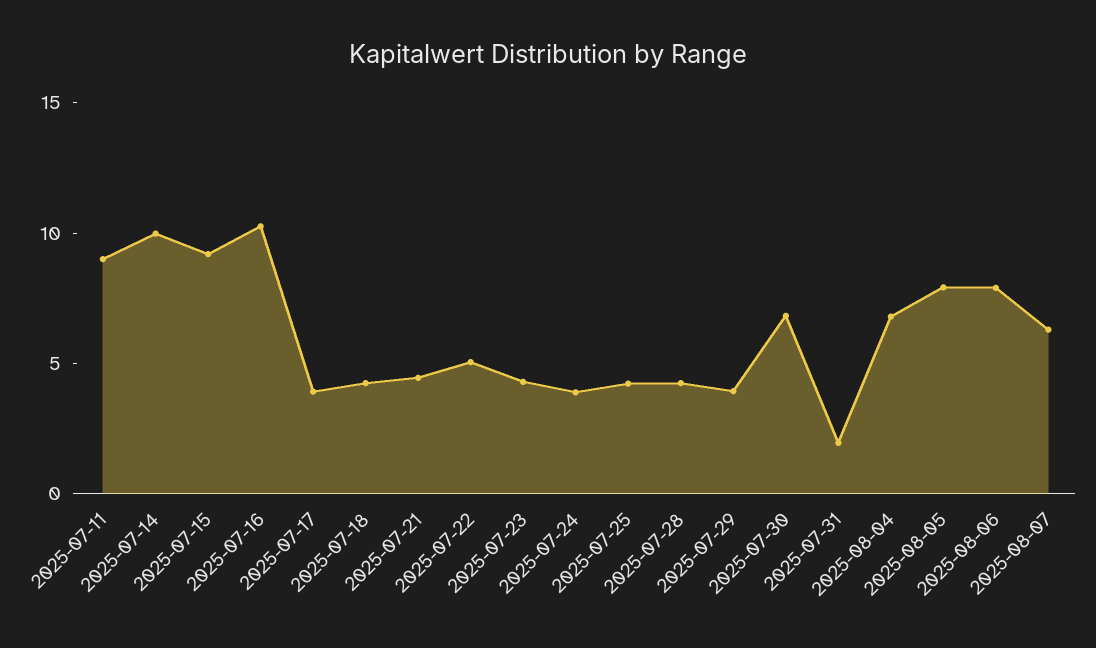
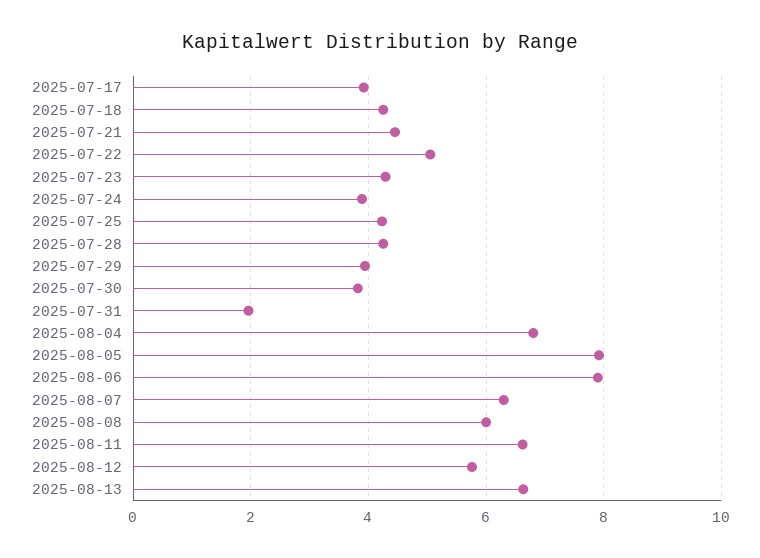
2025-07-11: 9 -> none
2025-07-14: 10 -> none
2025-07-15: 9 -> none
2025-07-16: 10 -> none
2025-07-30: 7 -> 3.8
2025-08-08: none -> 6
2025-08-11: none -> 6.6
2025-08-12: none -> 5.8
2025-08-13: none -> 6.6

